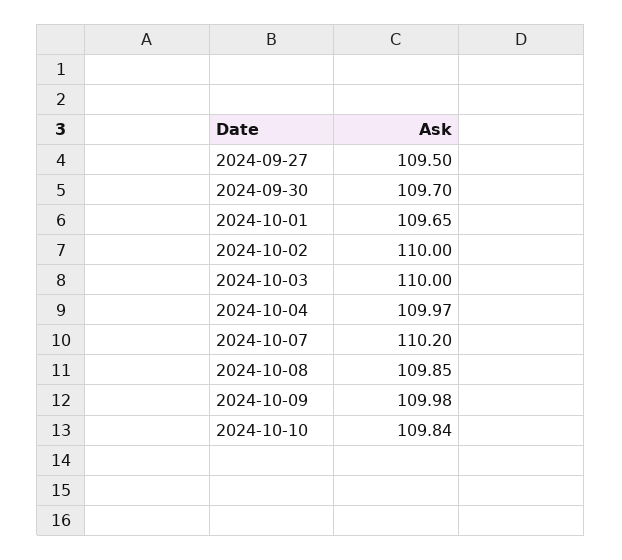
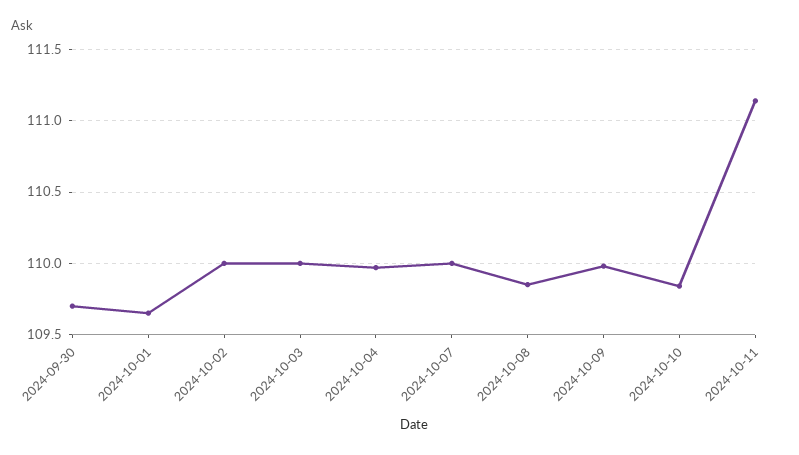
2024-09-27: 109.5 -> none
2024-10-07: 110.2 -> 110
2024-10-11: none -> 111.15

